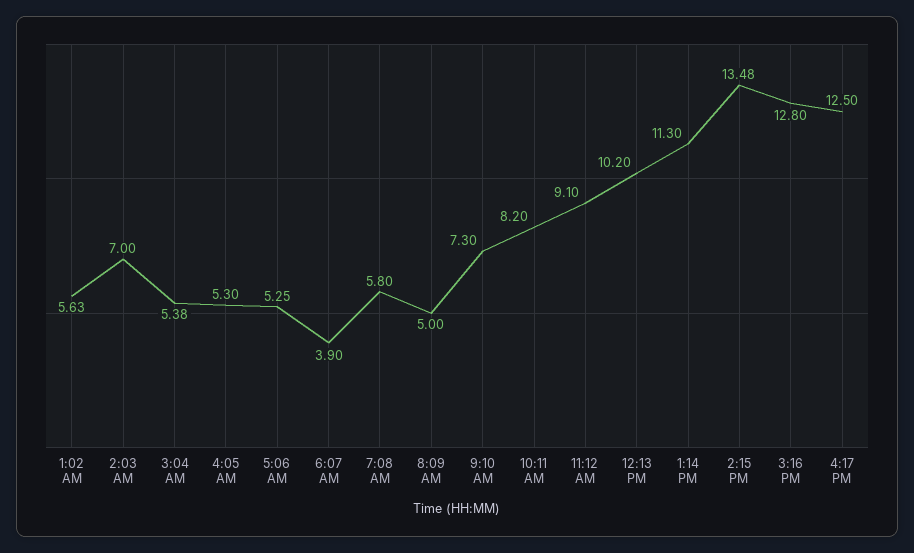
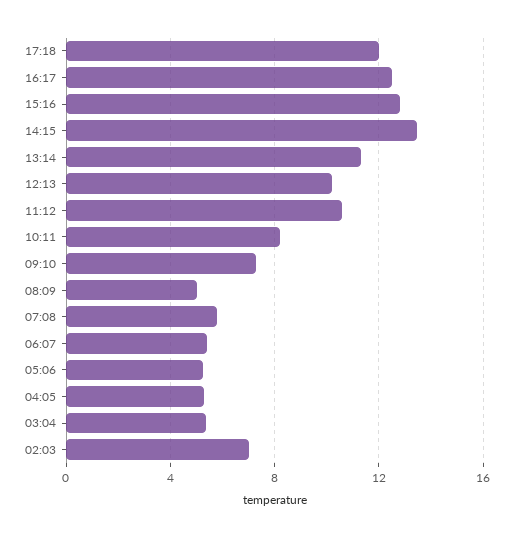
1:02 AM: 5.63 -> none
6:07 AM: 3.9 -> 5.5
11:12 AM: 9.1 -> 10.5
17:18: none -> 12

